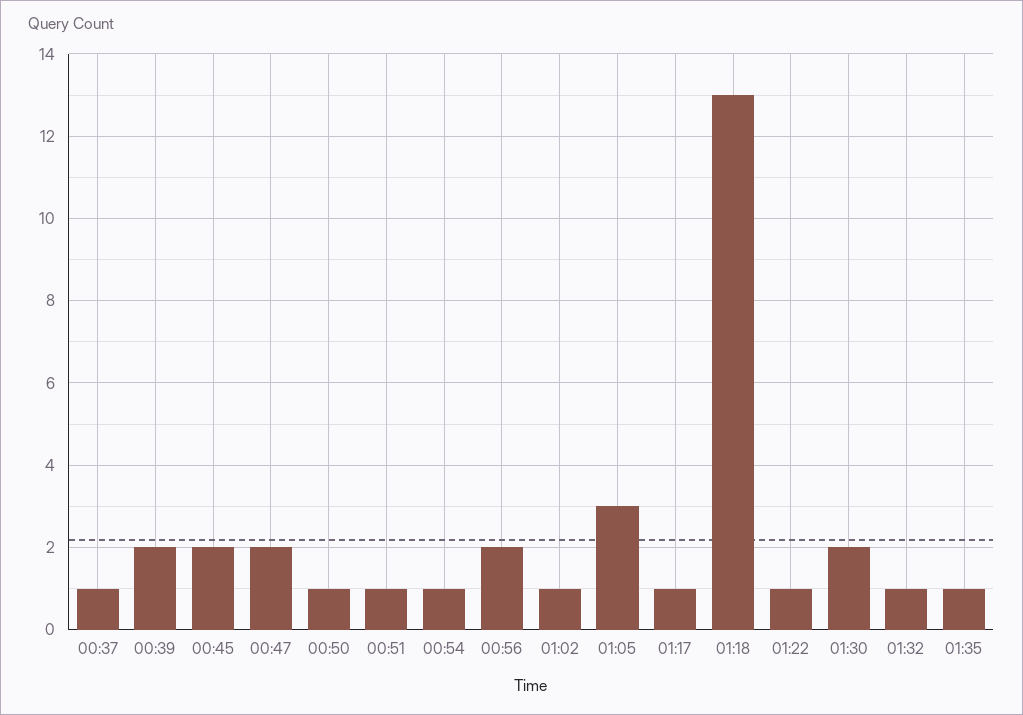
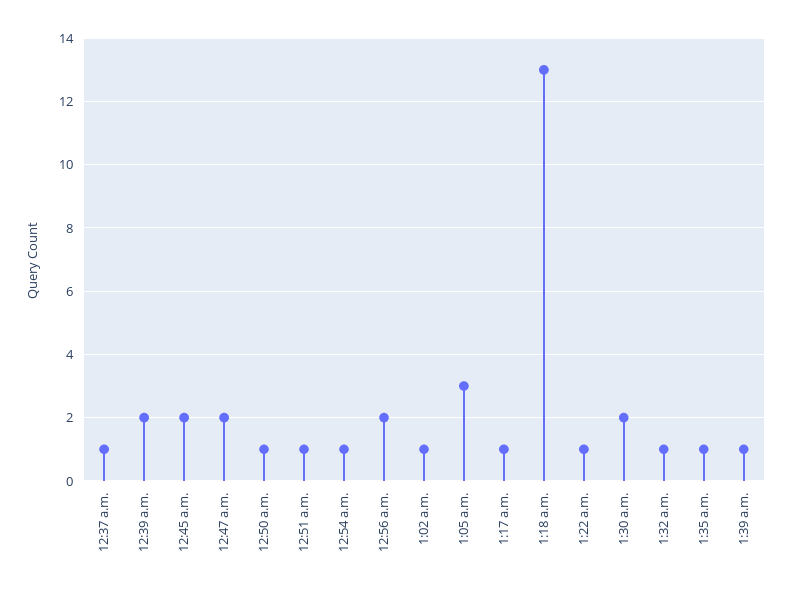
1:39 a.m.: none -> 1

